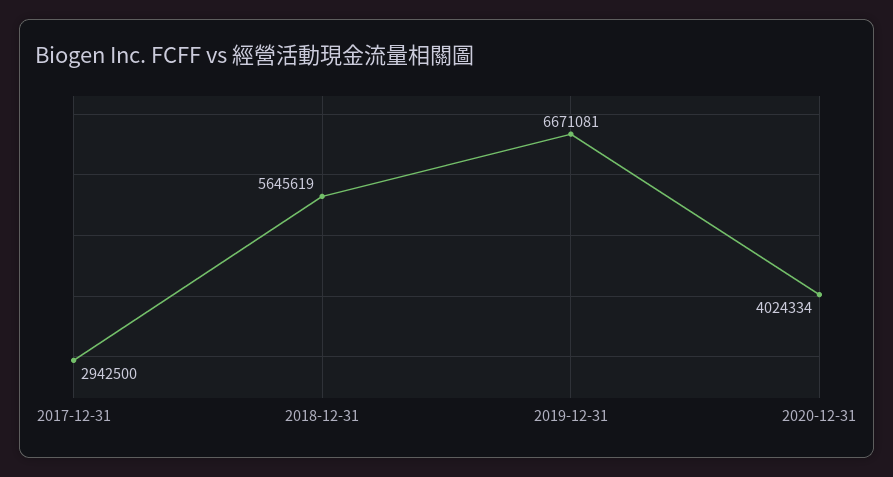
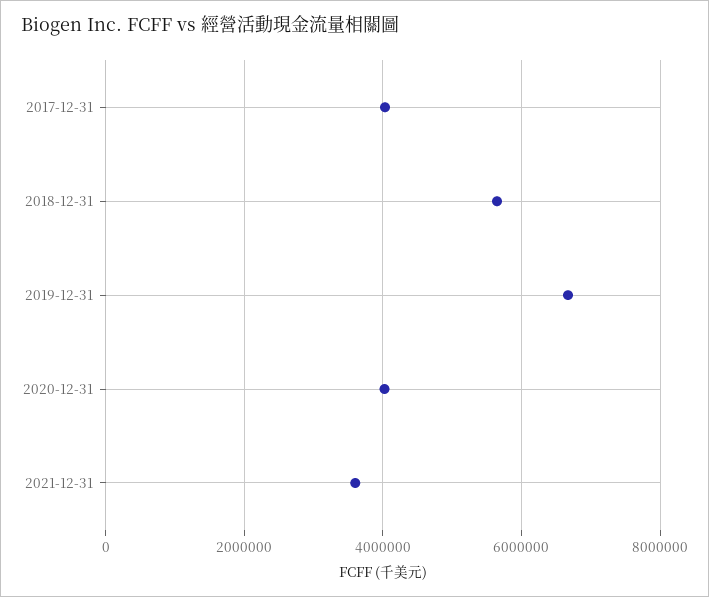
2017-12-31: 2942500 -> 4000000
2021-12-31: none -> 3600000

